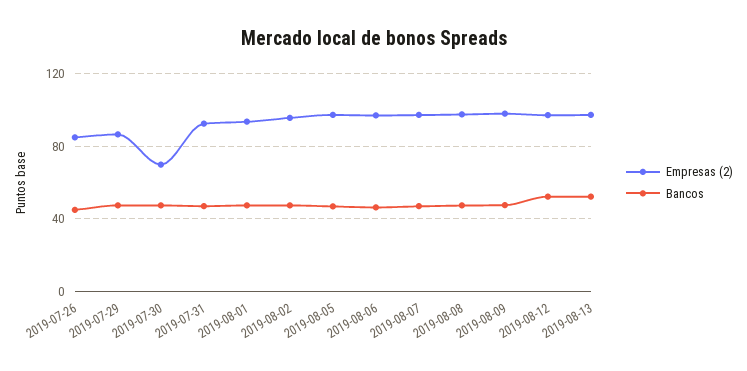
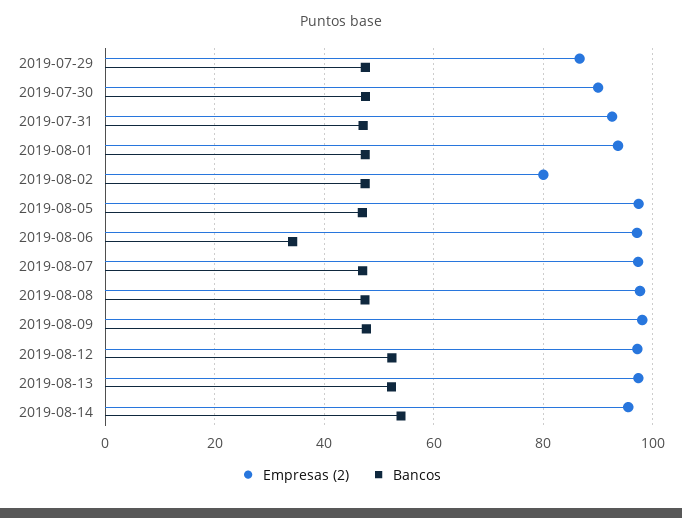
Empresas (2), 2019-07-26: 85 -> none
Bancos, 2019-07-26: 45 -> none
Empresas (2), 2019-07-30: 70 -> 90
Empresas (2), 2019-08-02: 95 -> 80
Bancos, 2019-08-06: 45 -> 34
Empresas (2), 2019-08-14: none -> 96
Bancos, 2019-08-14: none -> 54

